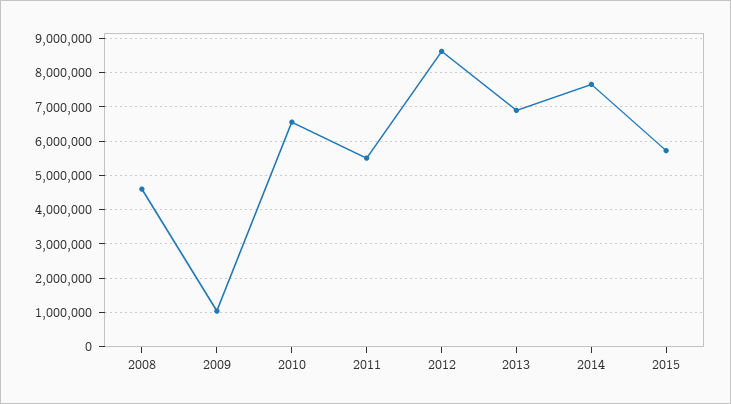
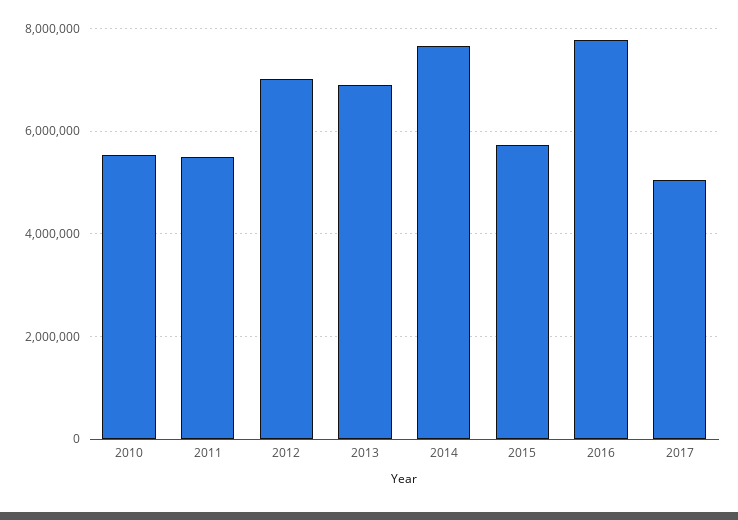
2008: 4600000 -> none
2009: 1000000 -> none
2010: 6600000 -> 5600000
2012: 8600000 -> 7000000
2016: none -> 7800000
2017: none -> 5000000

